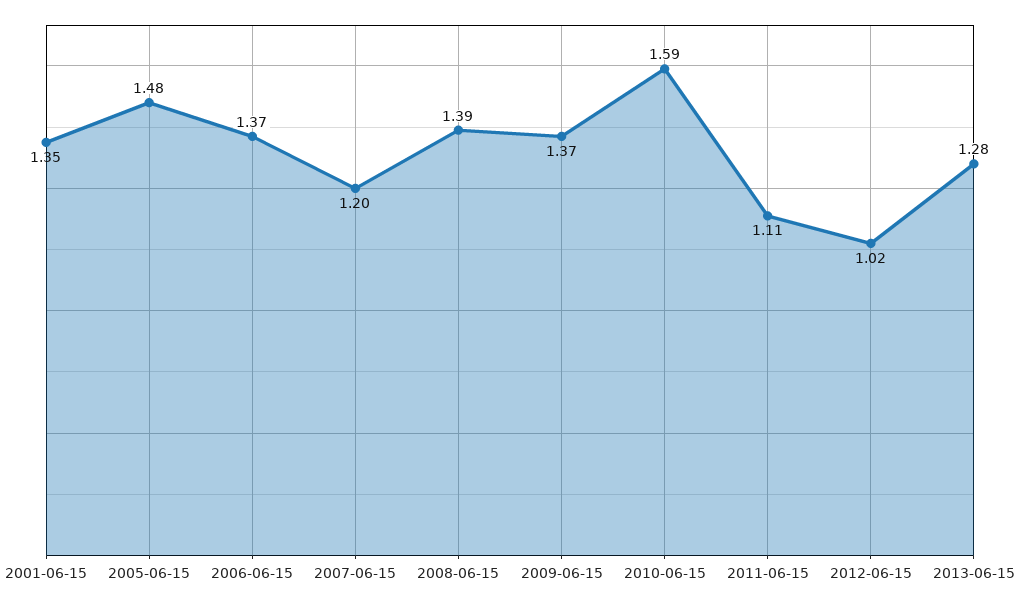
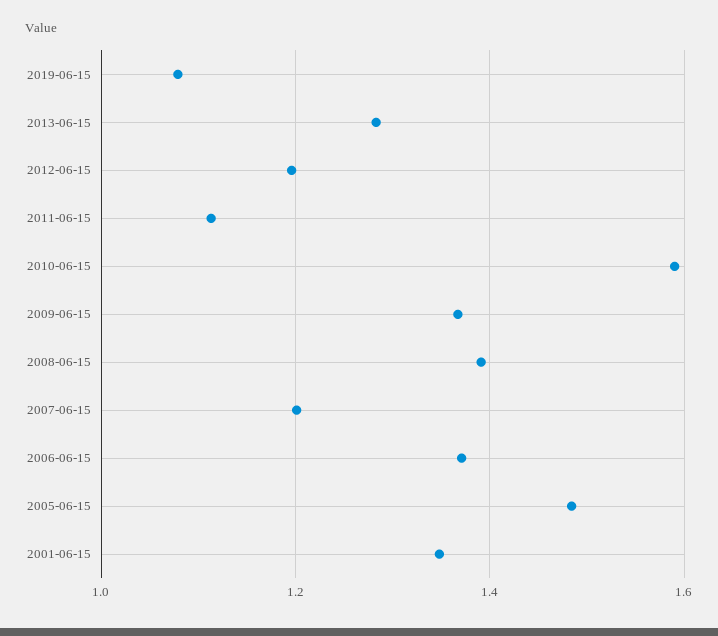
2012-06-15: 1.02 -> 1.2
2019-06-15: none -> 1.08

